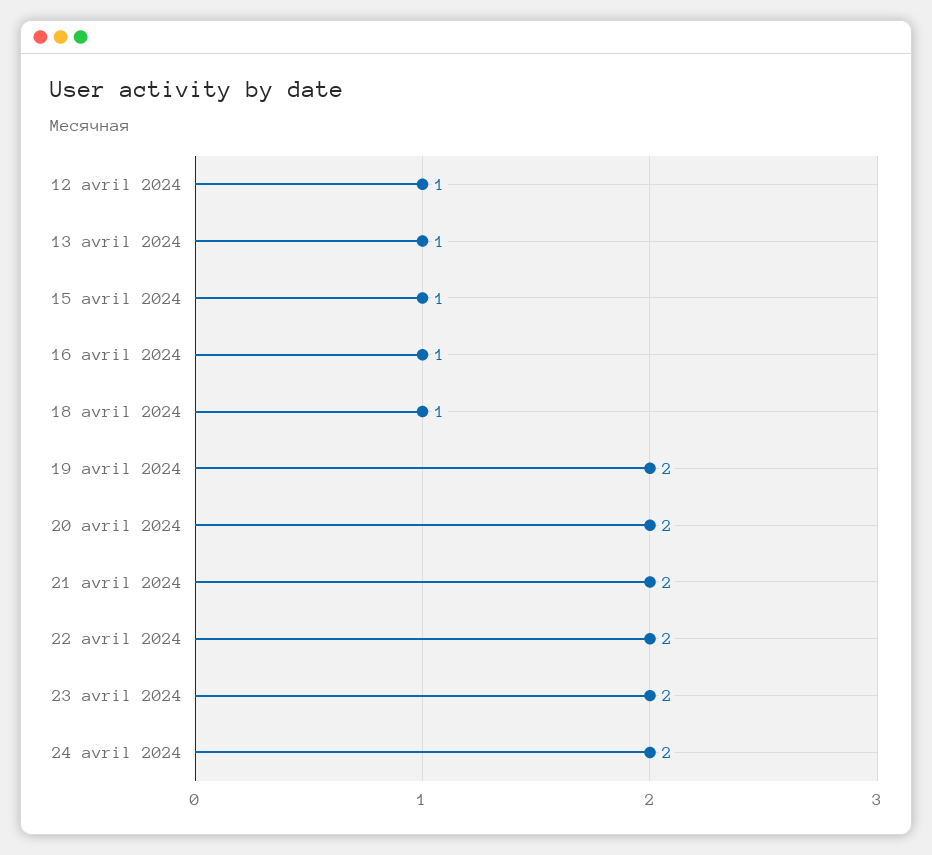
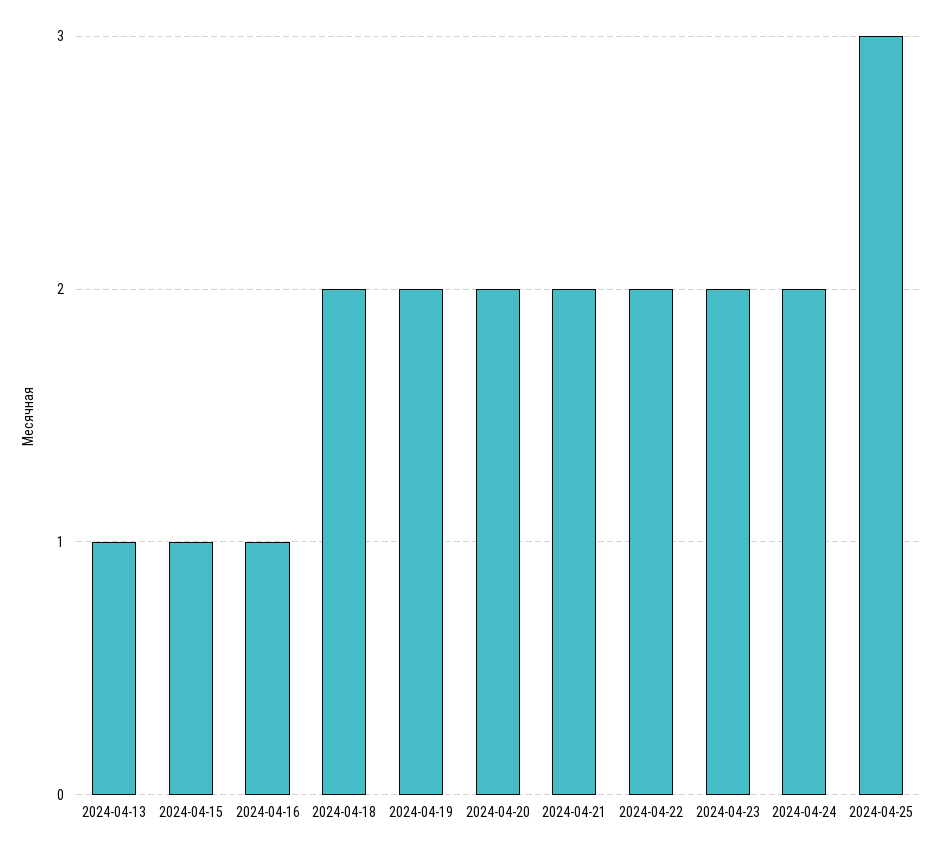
12 avril 2024: 1 -> none
18 avril 2024: 1 -> 2
2024-04-25: none -> 3

